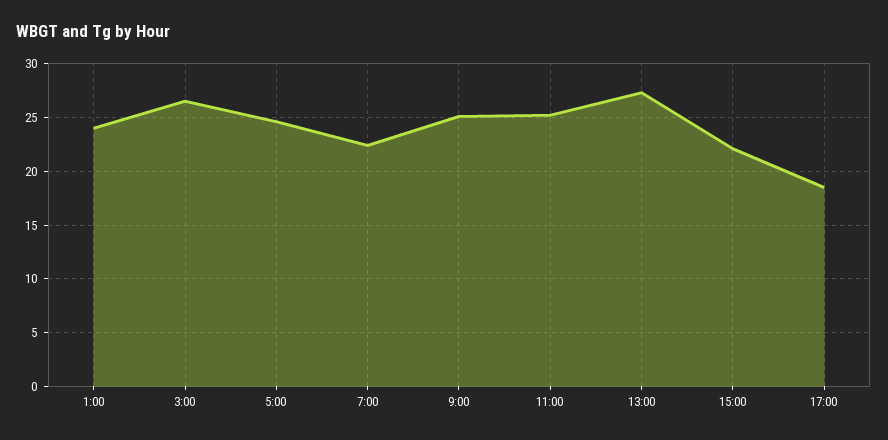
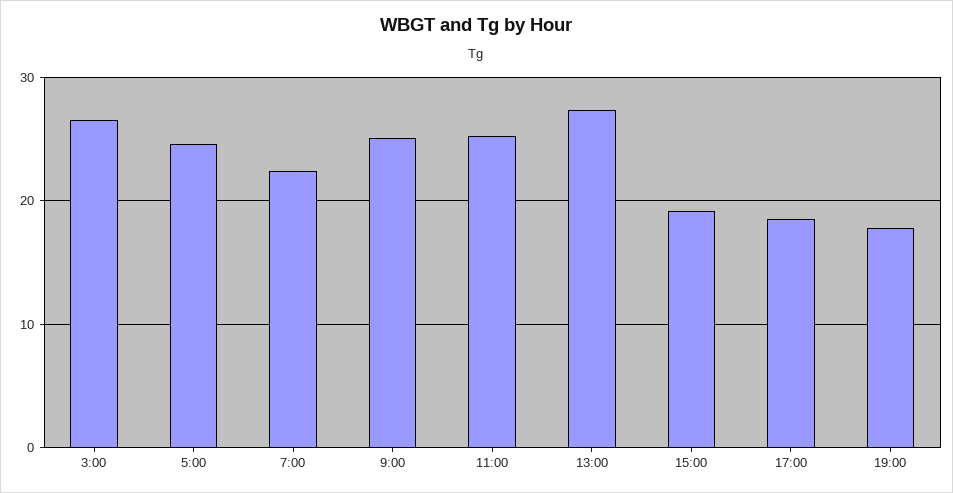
1:00: 24 -> none
15:00: 22 -> 19
19:00: none -> 18

